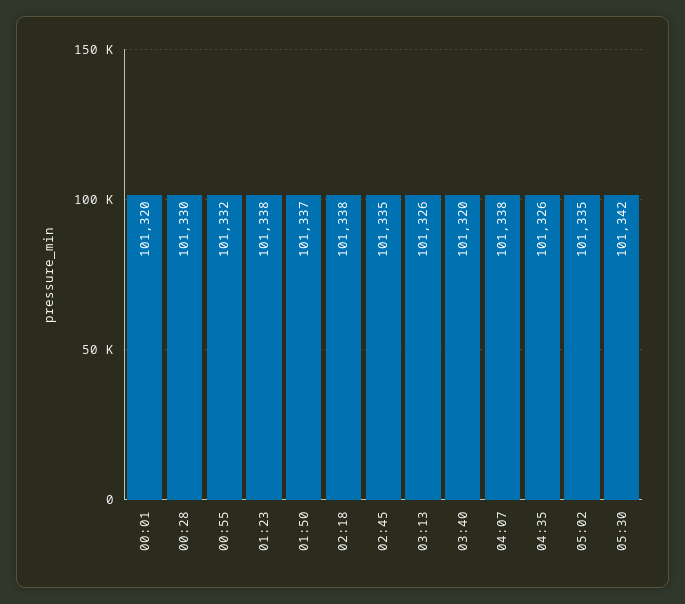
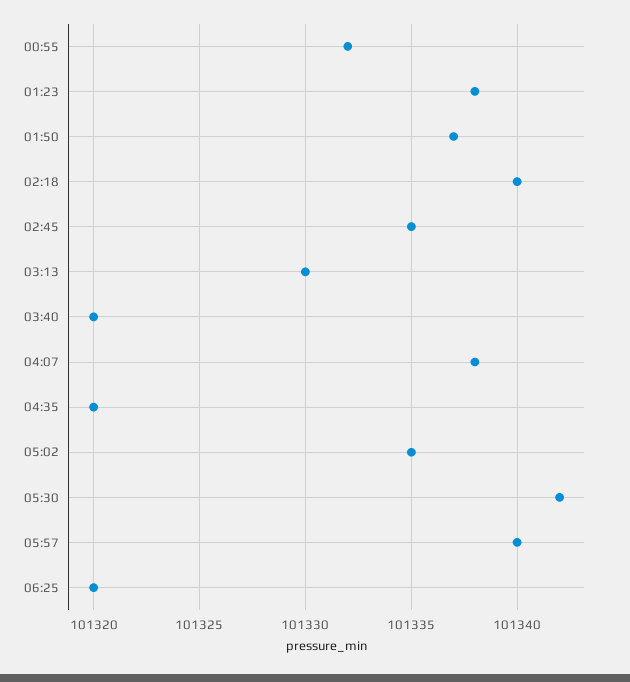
00:01: 101320 -> none
00:28: 101330 -> none
02:18: 101338 -> 101340
03:13: 101326 -> 101330
04:35: 101326 -> 101320
05:57: none -> 101340
06:25: none -> 101320

